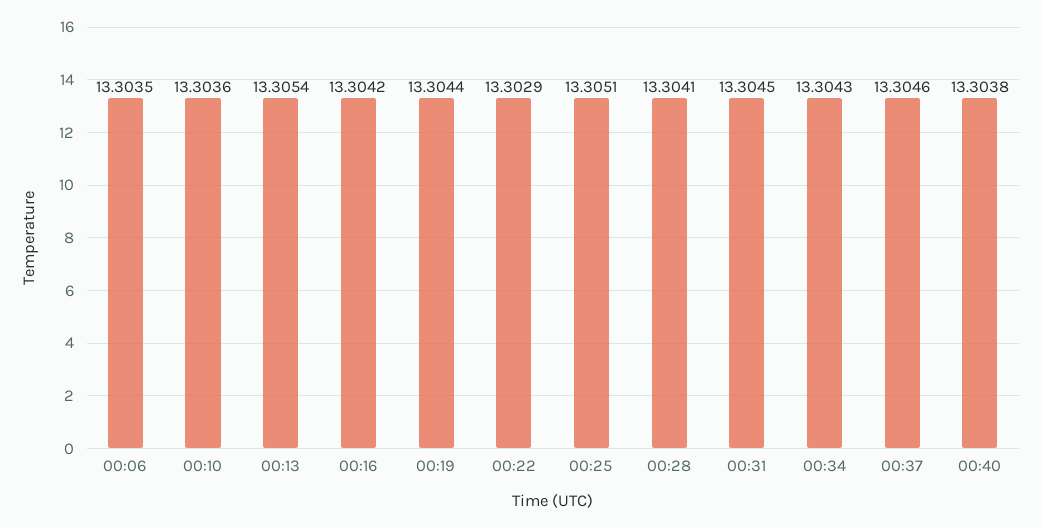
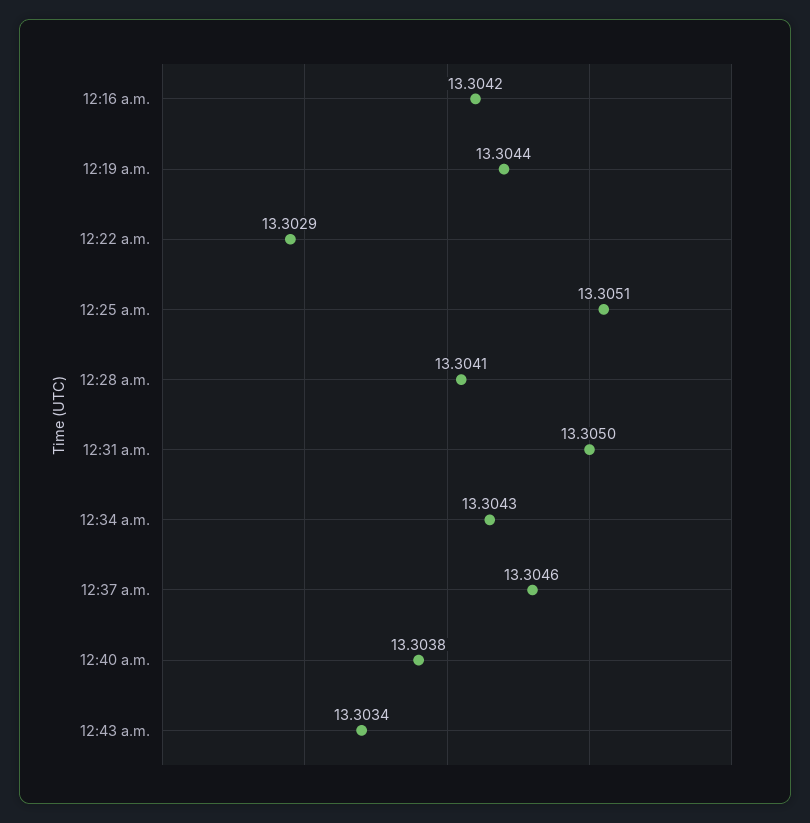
00:06: 13.3035 -> none
00:10: 13.3036 -> none
00:13: 13.3054 -> none
00:31: 13.3045 -> 13.305
12:43 a.m.: none -> 13.3034

